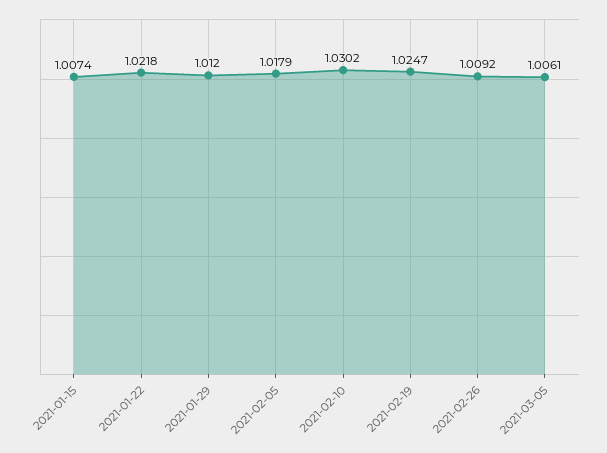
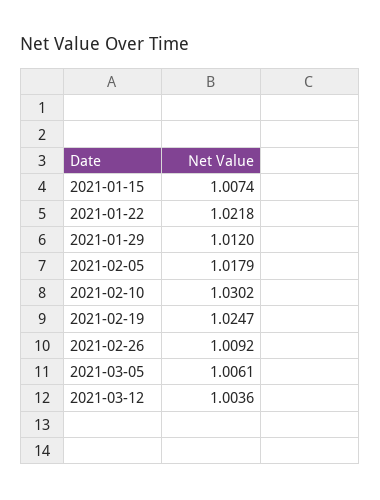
2021-03-12: none -> 1.0036

